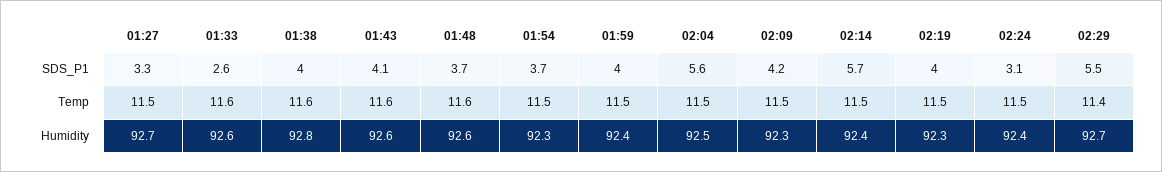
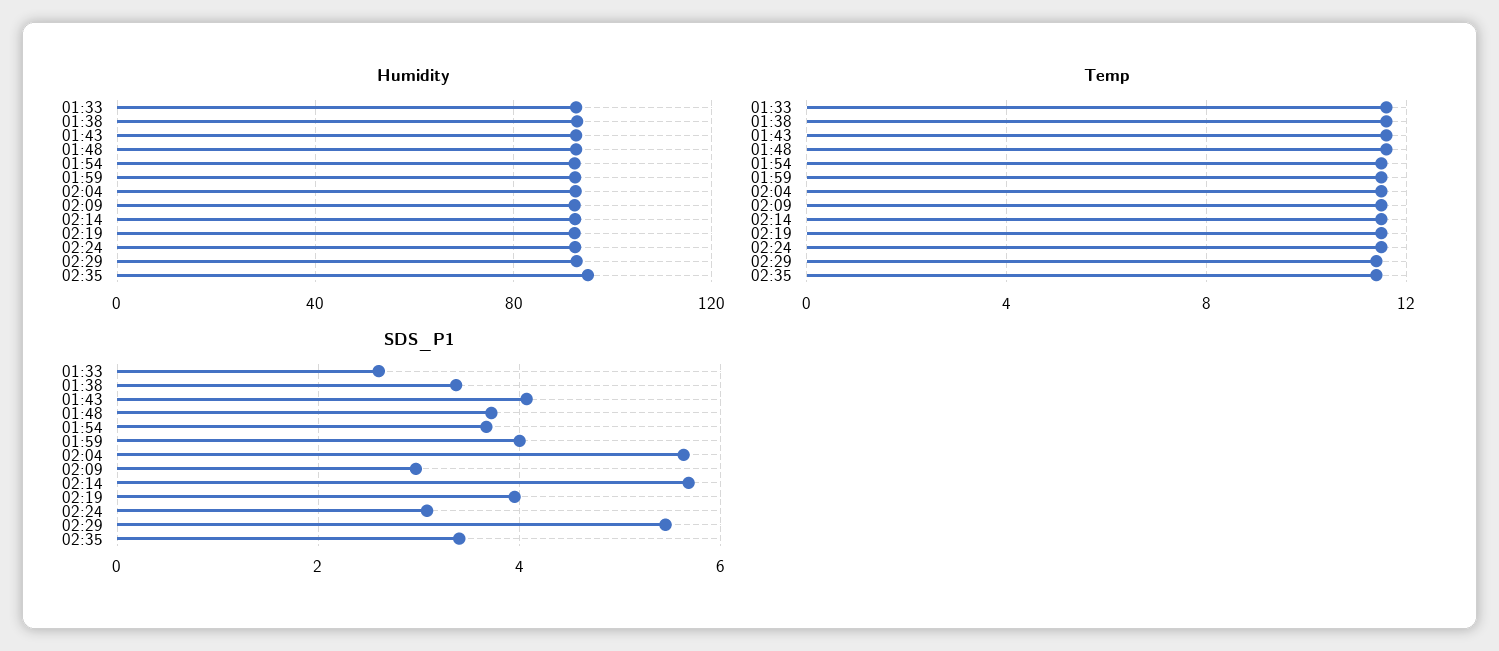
SDS_P1, 01:27: 3.3 -> none
SDS_P1, 01:38: 4 -> 3.4
SDS_P1, 02:09: 4.2 -> 3
Temp, 01:27: 11.5 -> none
Humidity, 01:27: 92.7 -> none
Humidity, 02:35: none -> 95
Temp, 02:35: none -> 11.5
SDS_P1, 02:35: none -> 3.4

